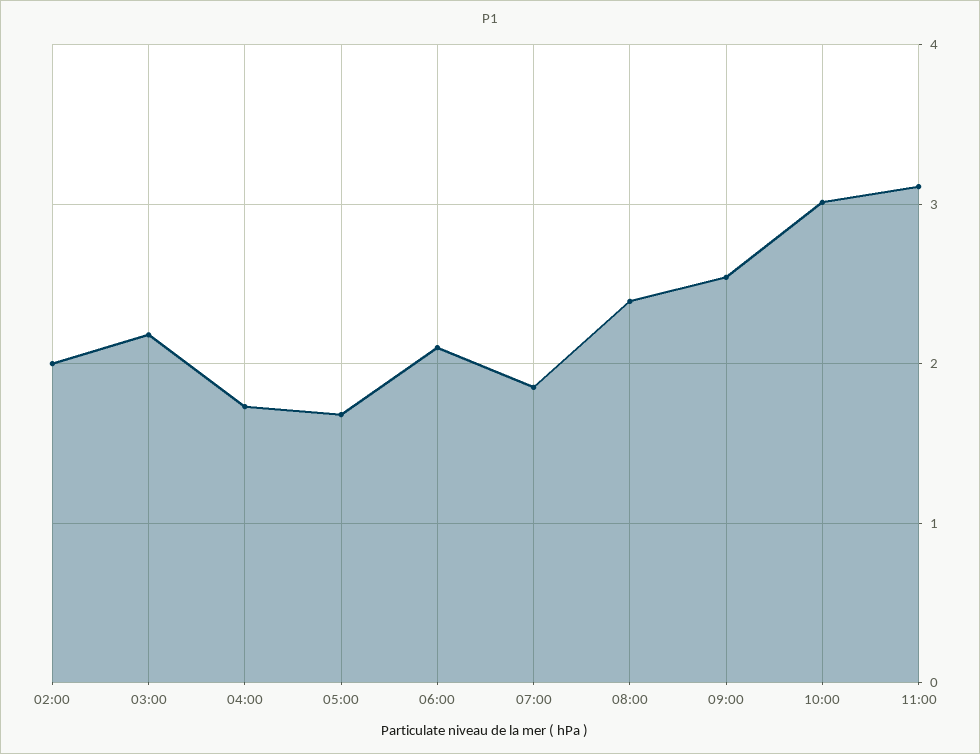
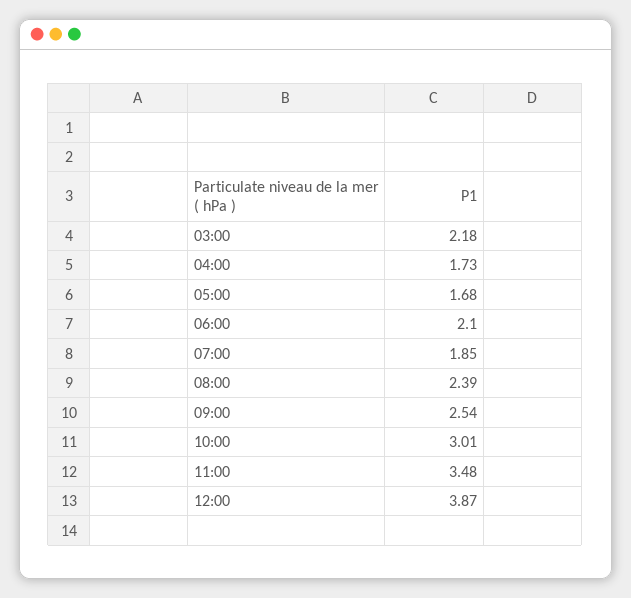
02:00: 2 -> none
11:00: 3.1 -> 3.48
12:00: none -> 3.87

